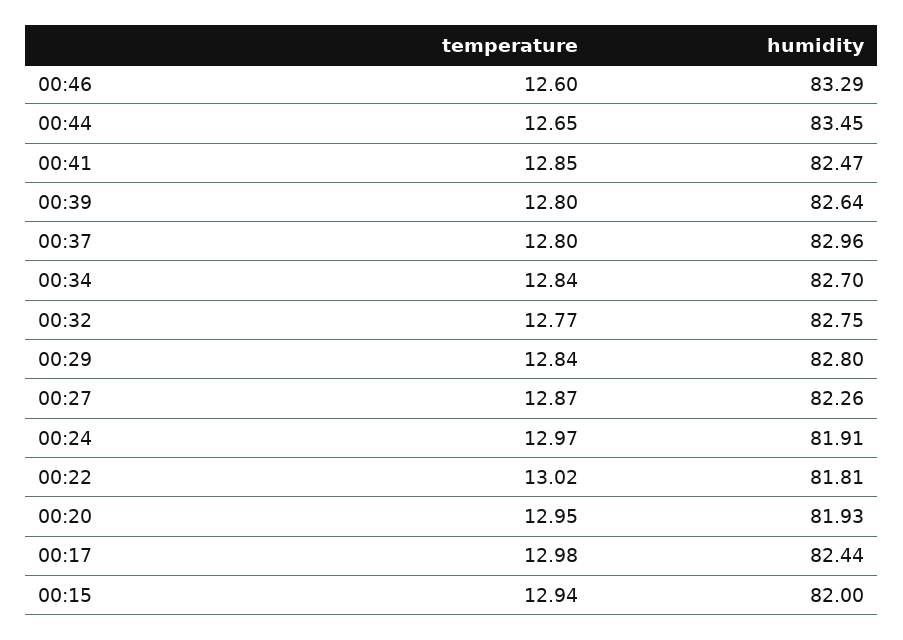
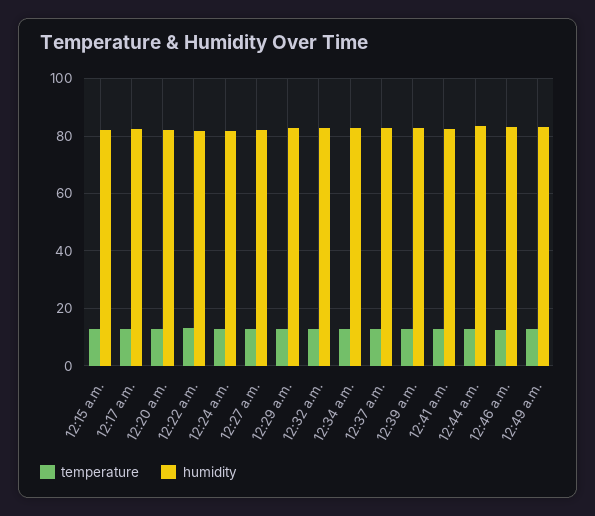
temperature, 12:49 a.m.: none -> 12.5
humidity, 12:49 a.m.: none -> 82.5

